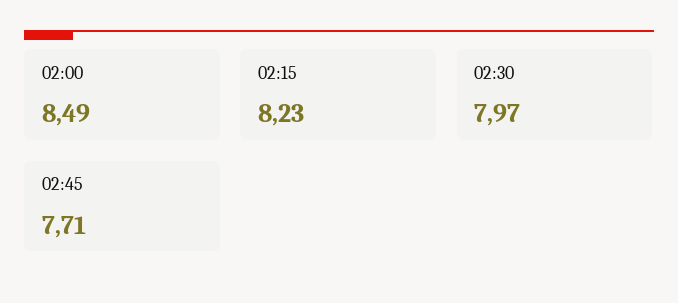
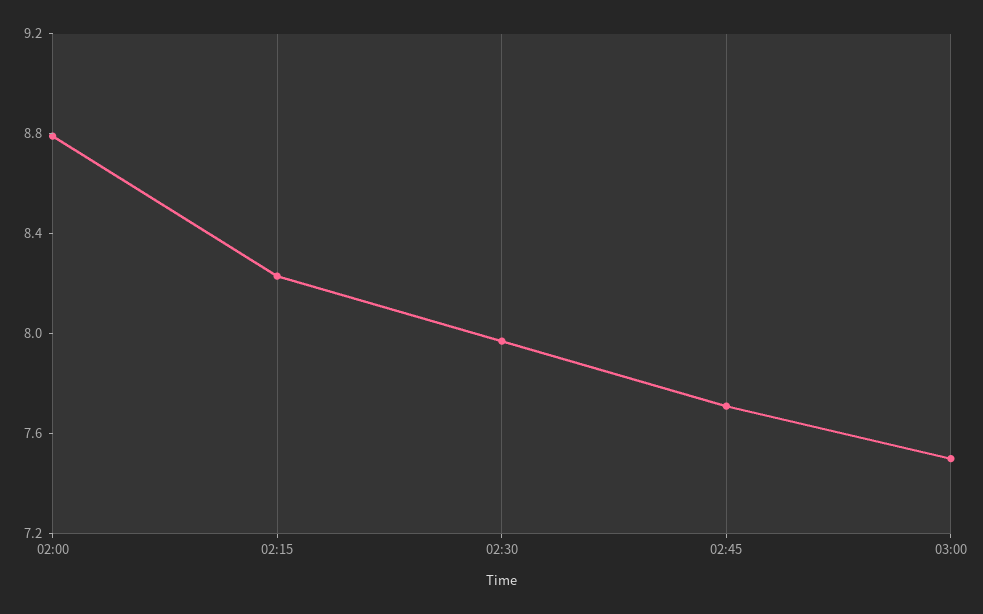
02:00: 8.49 -> 8.8
03:00: none -> 7.5

